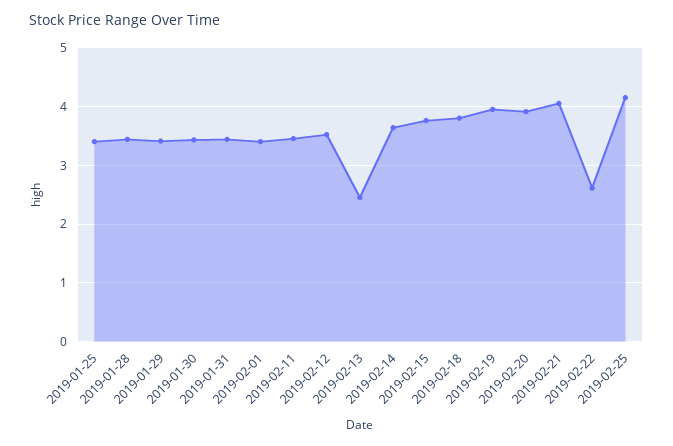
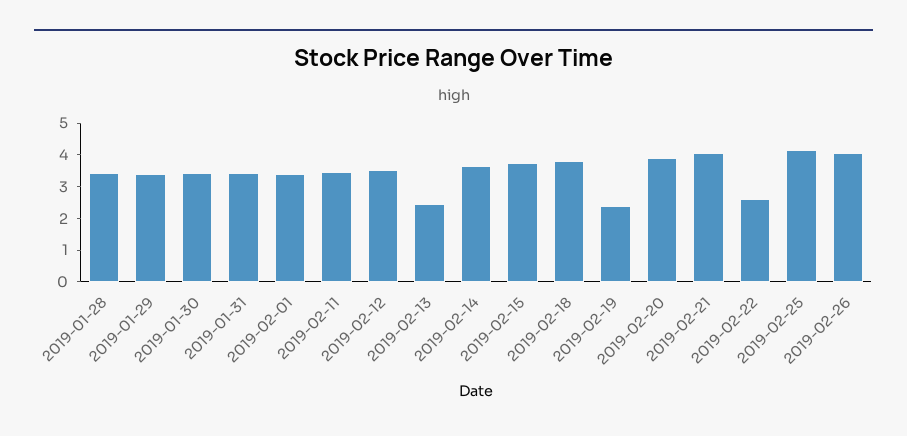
2019-01-25: 3.4 -> none
2019-02-19: 4 -> 2.5
2019-02-26: none -> 4

